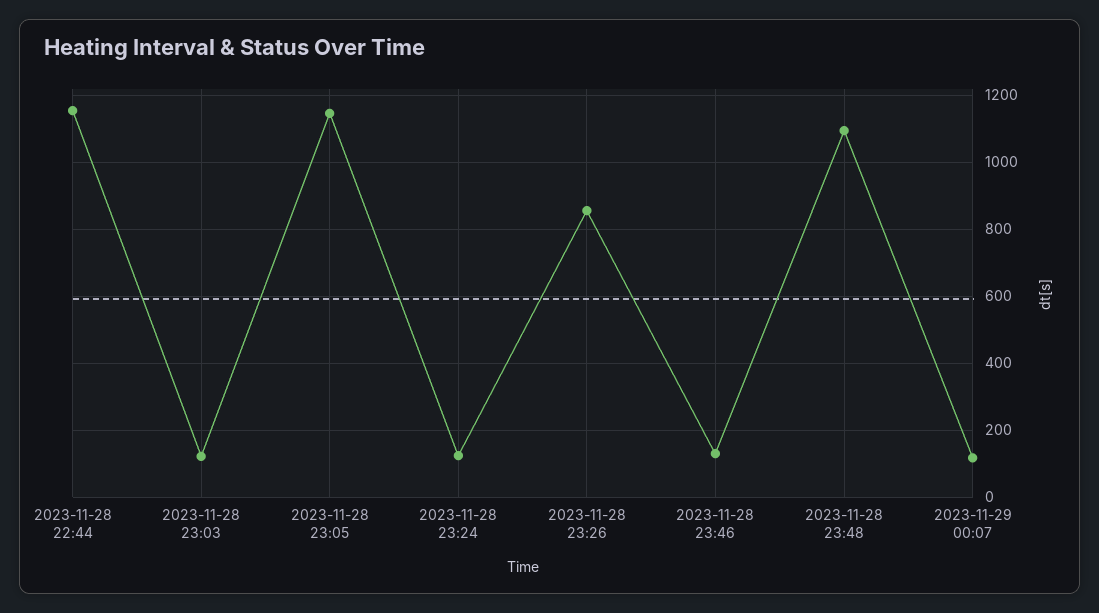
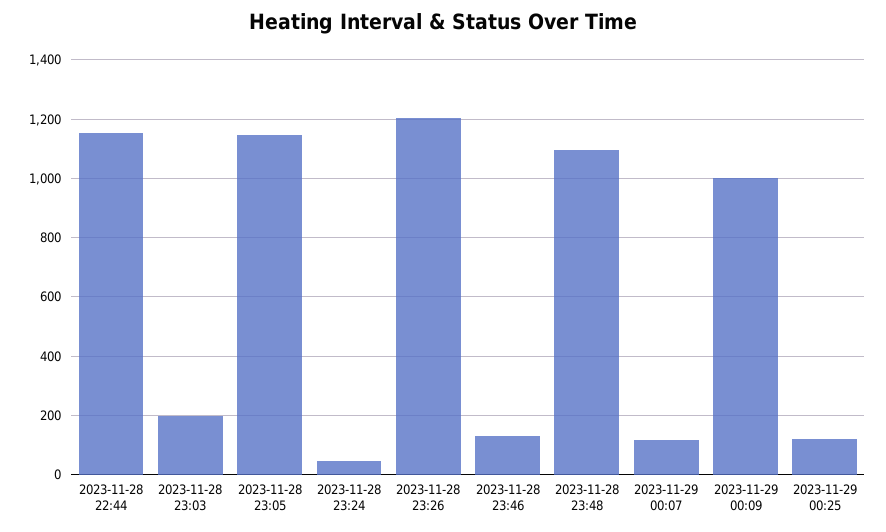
2023-11-28 23:03: 120 -> 200
2023-11-28 23:24: 120 -> 50
2023-11-28 23:26: 860 -> 1200
2023-11-29 00:09: none -> 1000
2023-11-29 00:25: none -> 125

